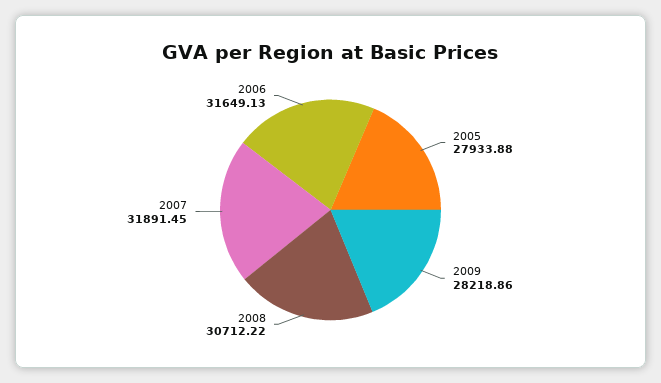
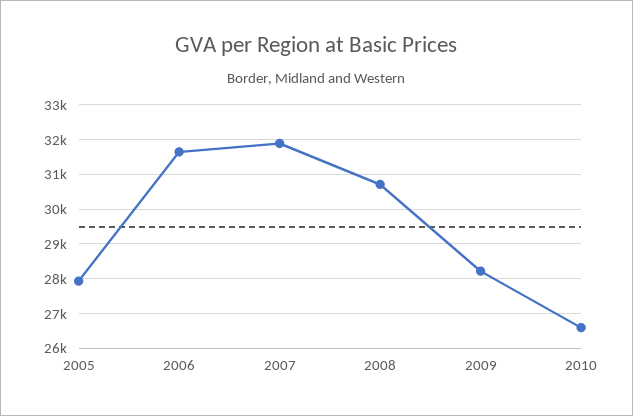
2010: none -> 26600

